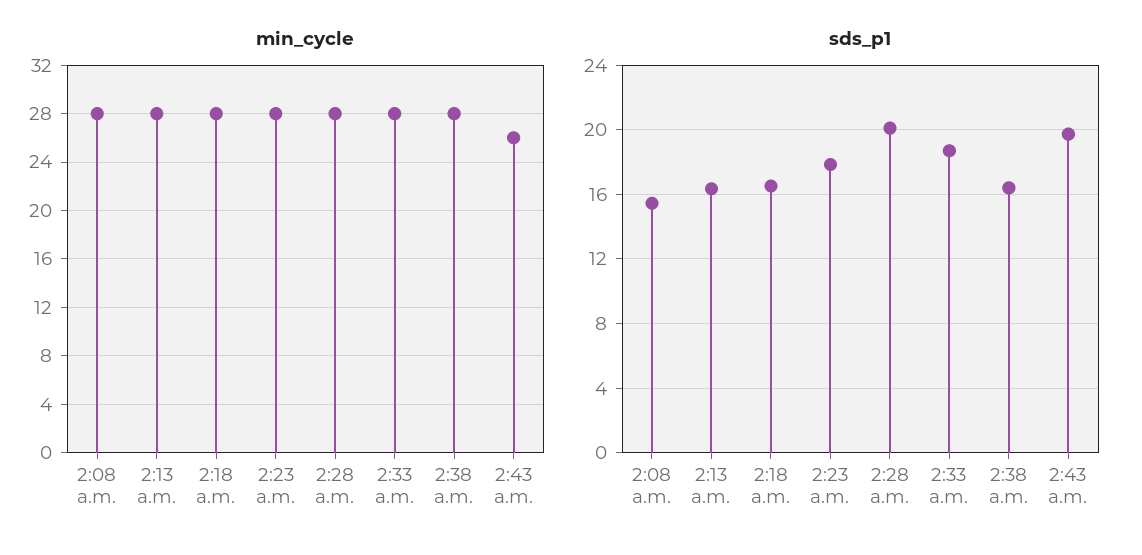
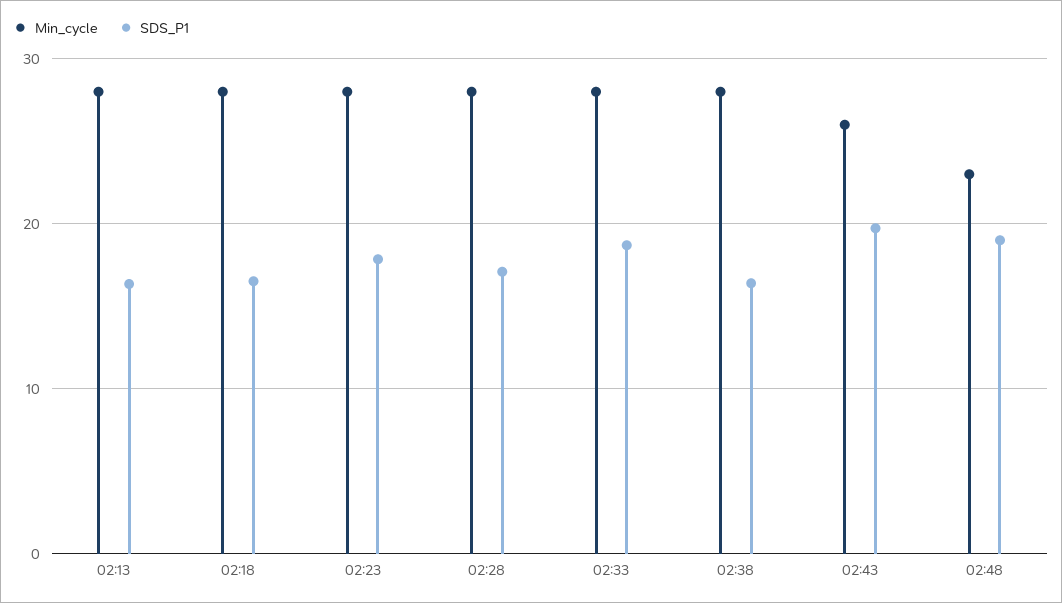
min_cycle, 2:08 a.m.: 28 -> none
sds_p1, 2:08 a.m.: 15.5 -> none
sds_p1, 2:28 a.m.: 20 -> 17
min_cycle, 02:48: none -> 23
sds_p1, 02:48: none -> 19

